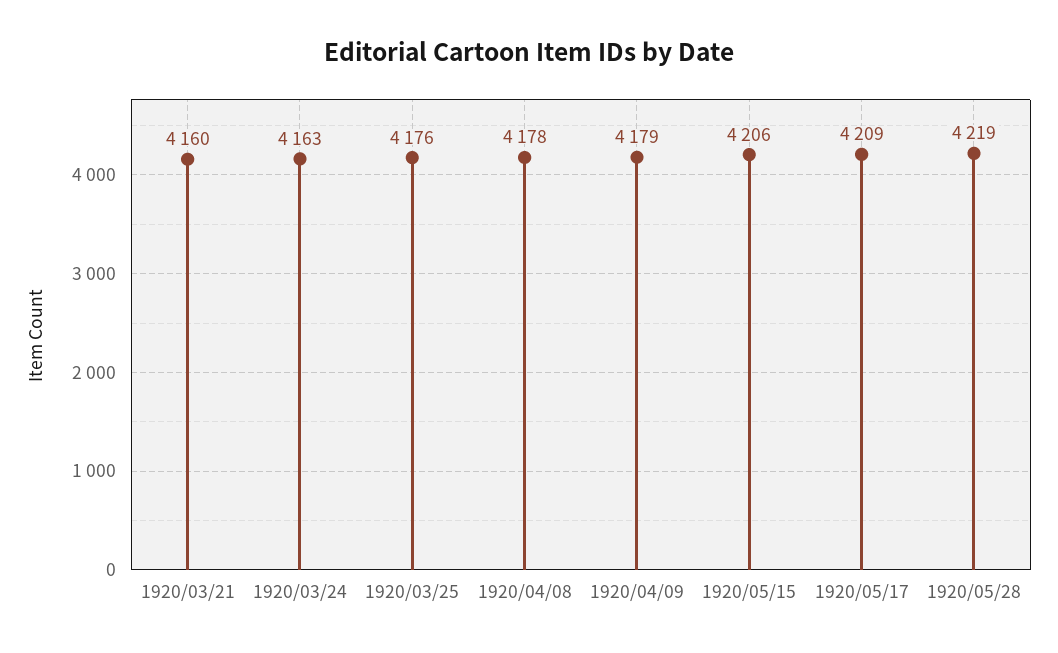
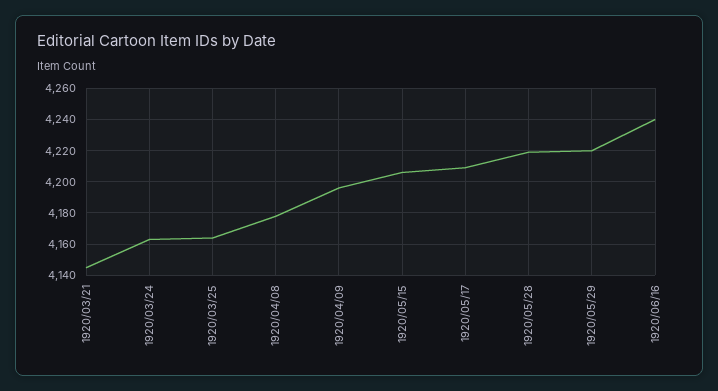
1920/03/21: 4160 -> 4145
1920/03/25: 4176 -> 4165
1920/04/09: 4179 -> 4195
1920/05/29: none -> 4220
1920/06/16: none -> 4240

